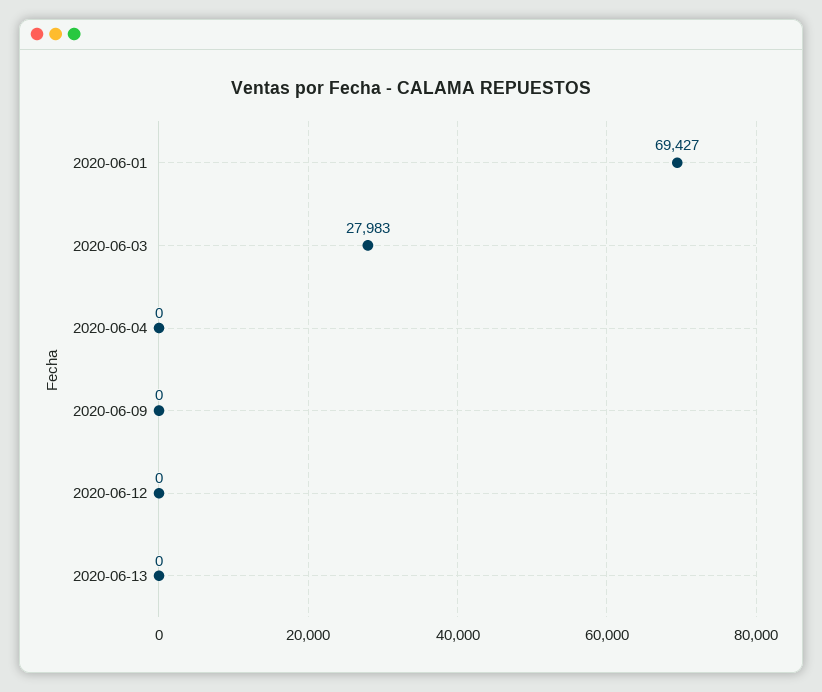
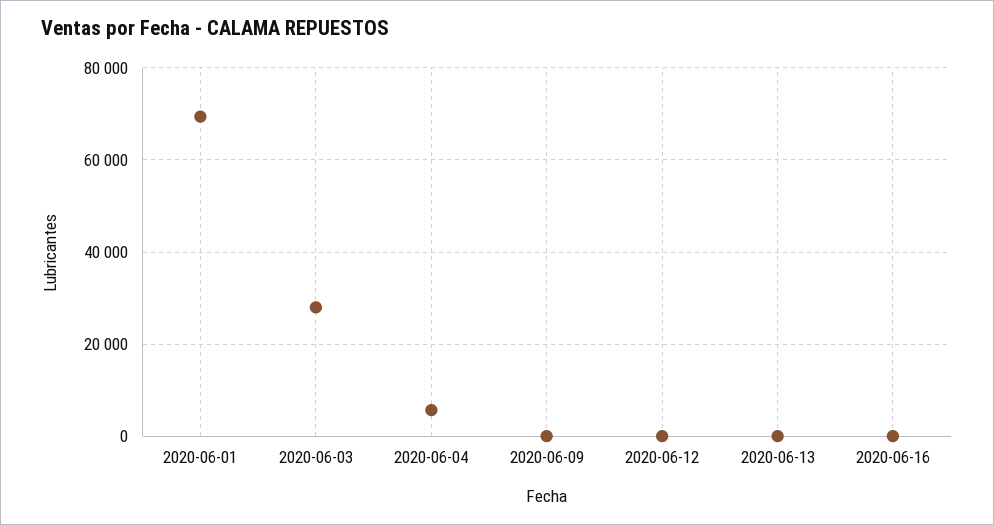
2020-06-04: 0 -> 6000
2020-06-16: none -> 0

